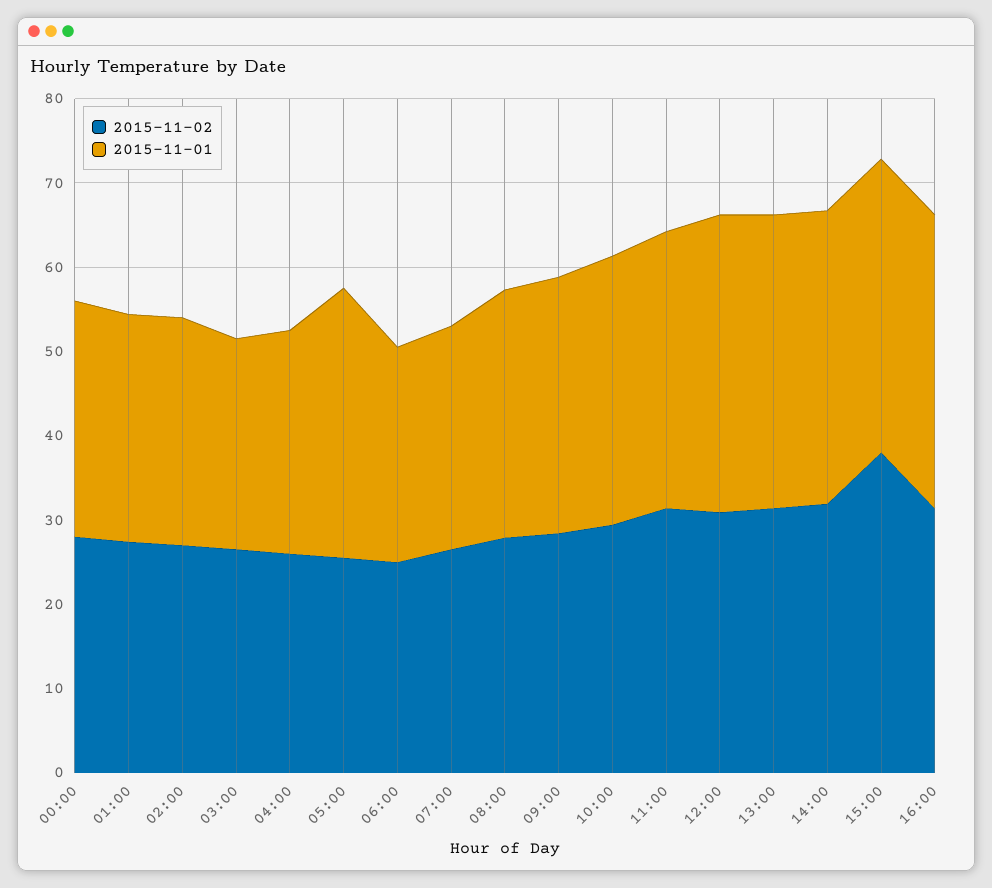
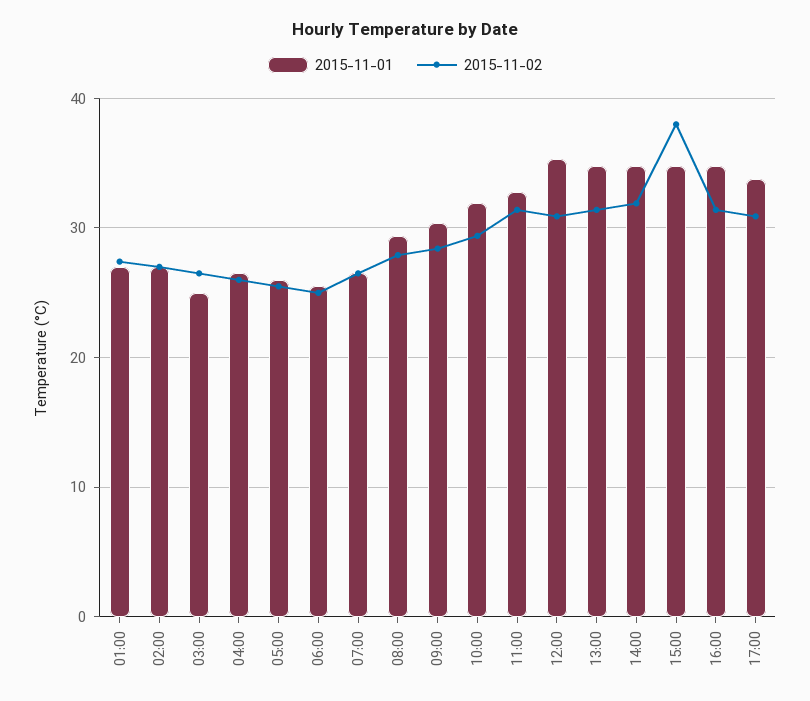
2015-11-02, 00:00: 28 -> none
2015-11-01, 00:00: 28 -> none
2015-11-01, 05:00: 32 -> 26
2015-11-01, 17:00: none -> 34
2015-11-02, 17:00: none -> 31

